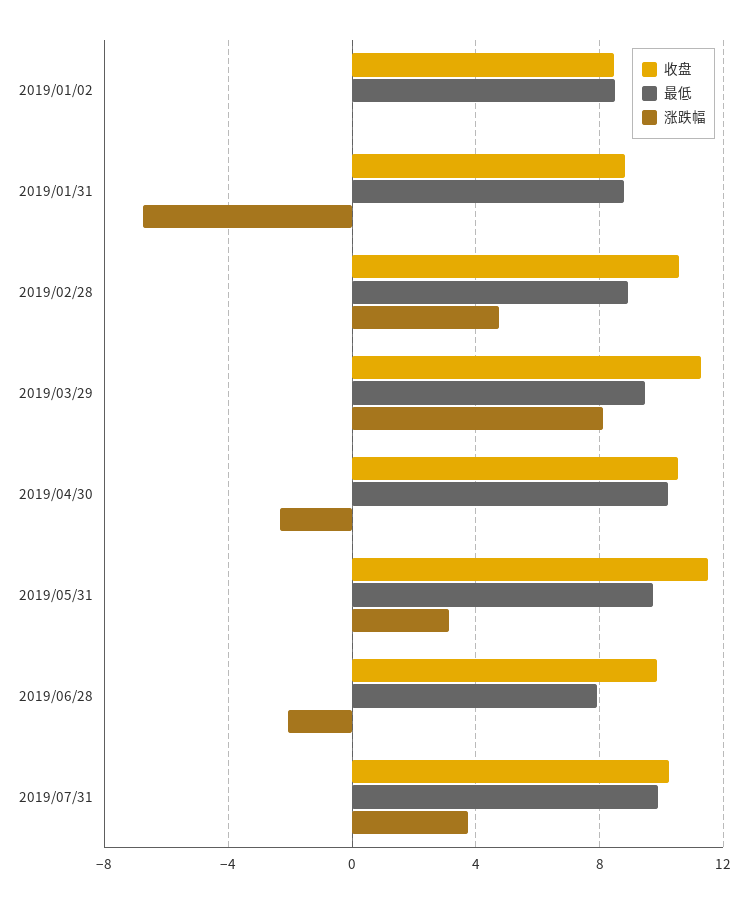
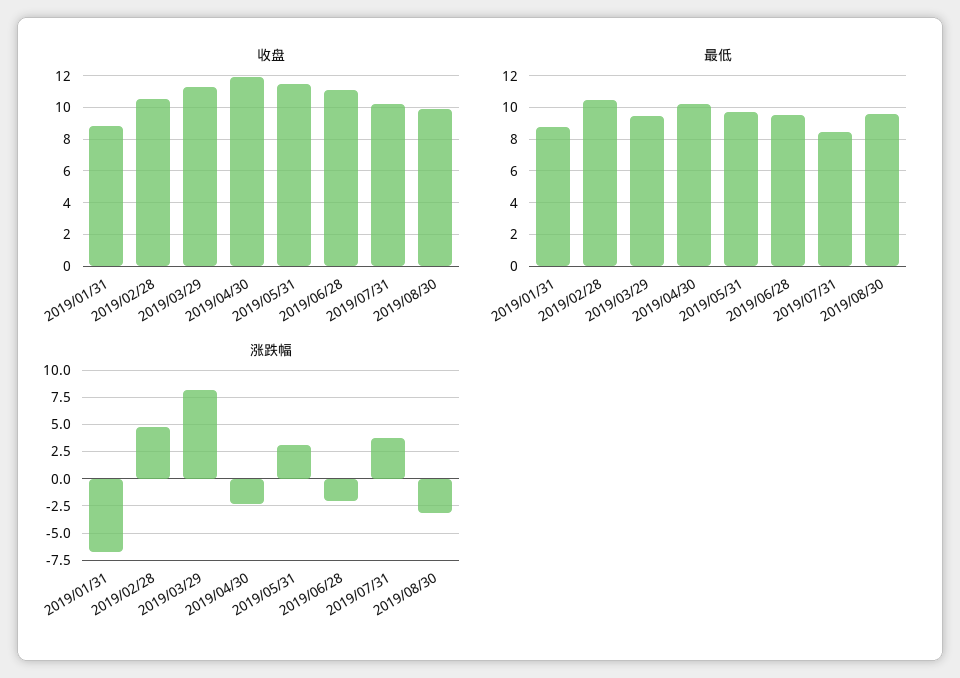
收盘, 2019/01/02: 8.5 -> none
最低, 2019/01/02: 8.5 -> none
涨跌幅, 2019/01/02: 0 -> none
最低, 2019/02/28: 9 -> 10.5
收盘, 2019/04/30: 10.5 -> 12
收盘, 2019/06/28: 10 -> 11
最低, 2019/06/28: 8 -> 9.5
最低, 2019/07/31: 10 -> 8.5
收盘, 2019/08/30: none -> 10
最低, 2019/08/30: none -> 9.5
涨跌幅, 2019/08/30: none -> -2.5

